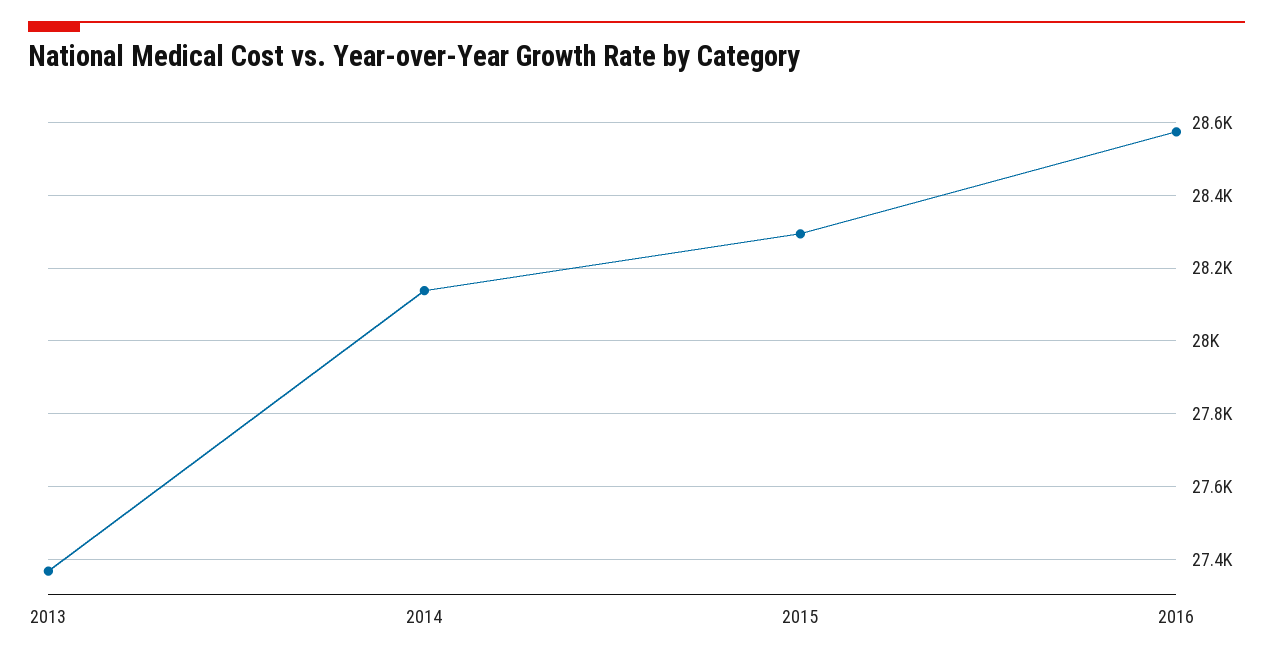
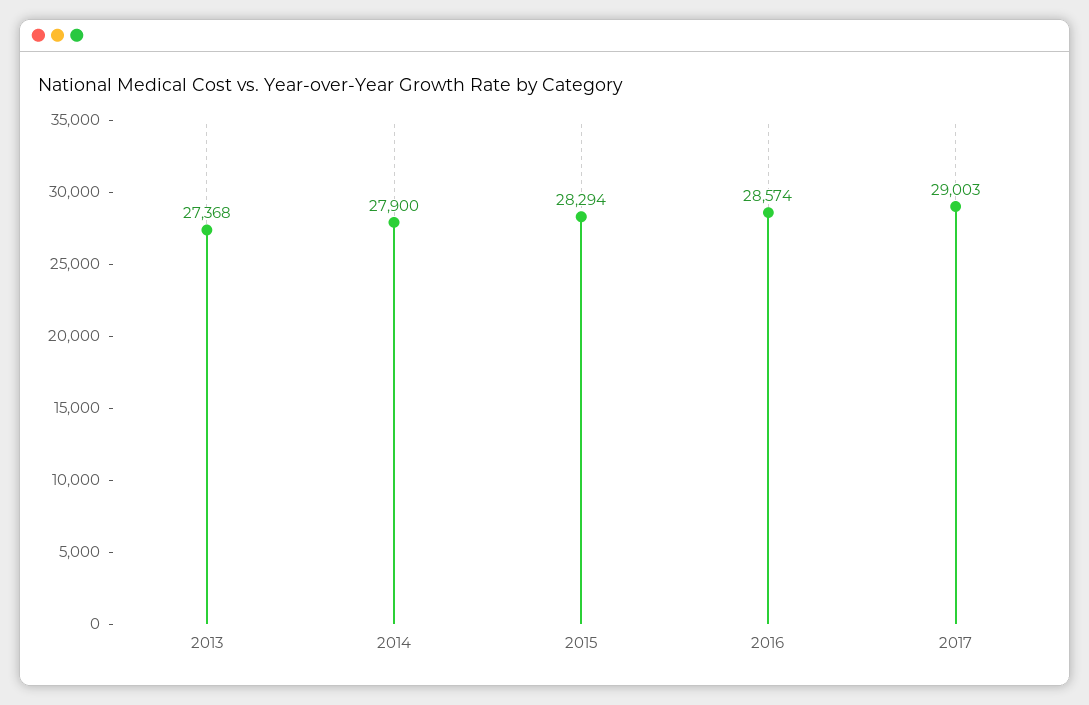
2014: 28140 -> 27900
2017: none -> 29003

